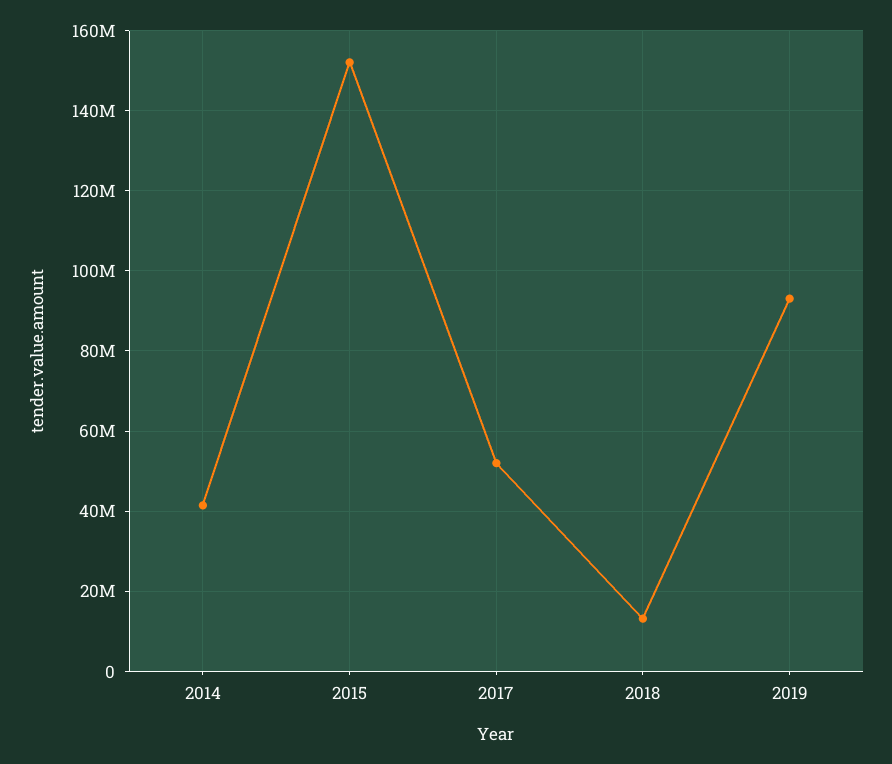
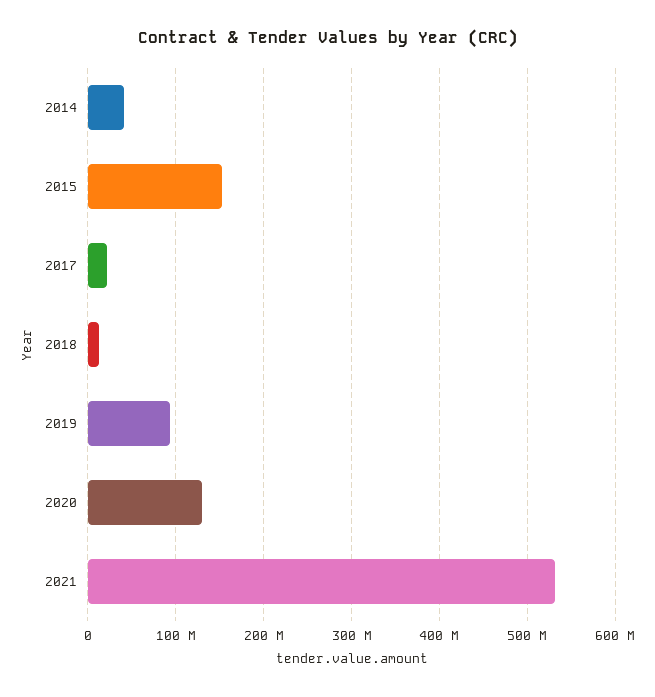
2017: 52000000 -> 20000000
2020: none -> 130000000
2021: none -> 530000000

